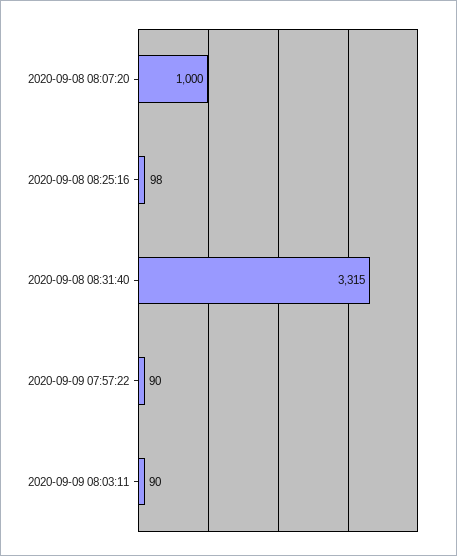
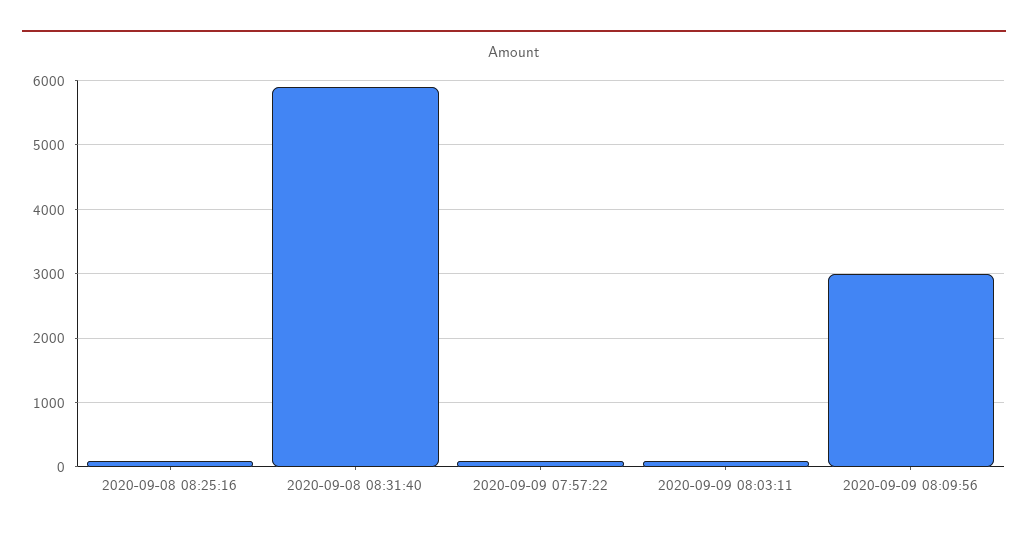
2020-09-08 08:07:20: 1000 -> none
2020-09-08 08:31:40: 3315 -> 5900
2020-09-09 08:09:56: none -> 3000

